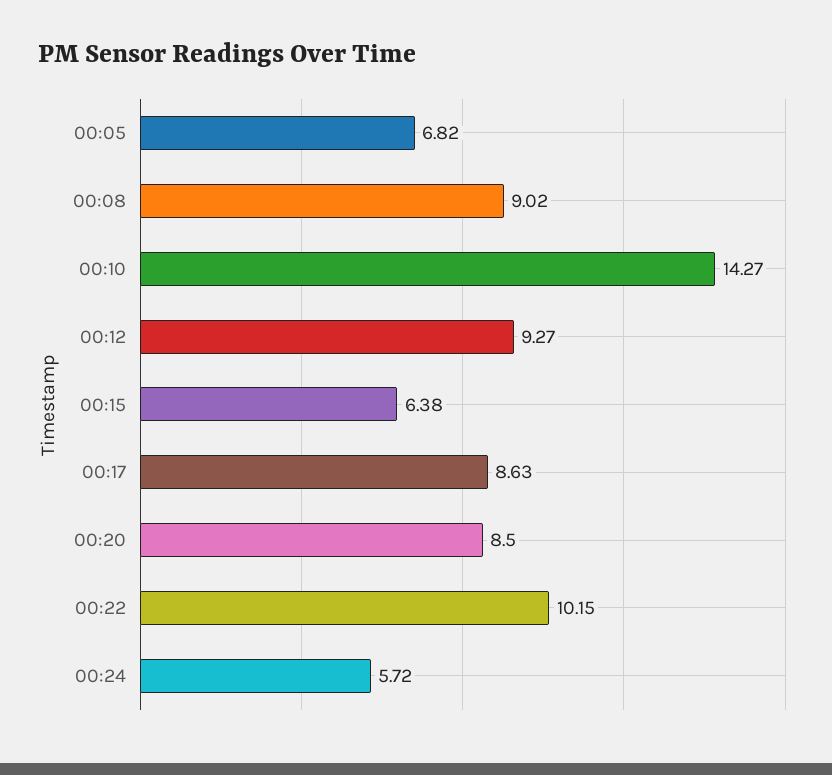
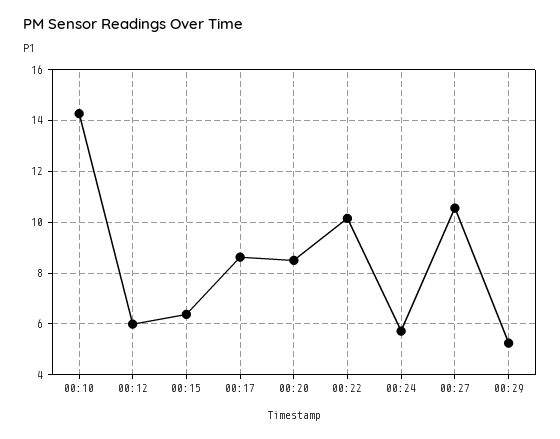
00:05: 6.82 -> none
00:08: 9.02 -> none
00:12: 9.27 -> 6
00:27: none -> 10.5
00:29: none -> 5.25

